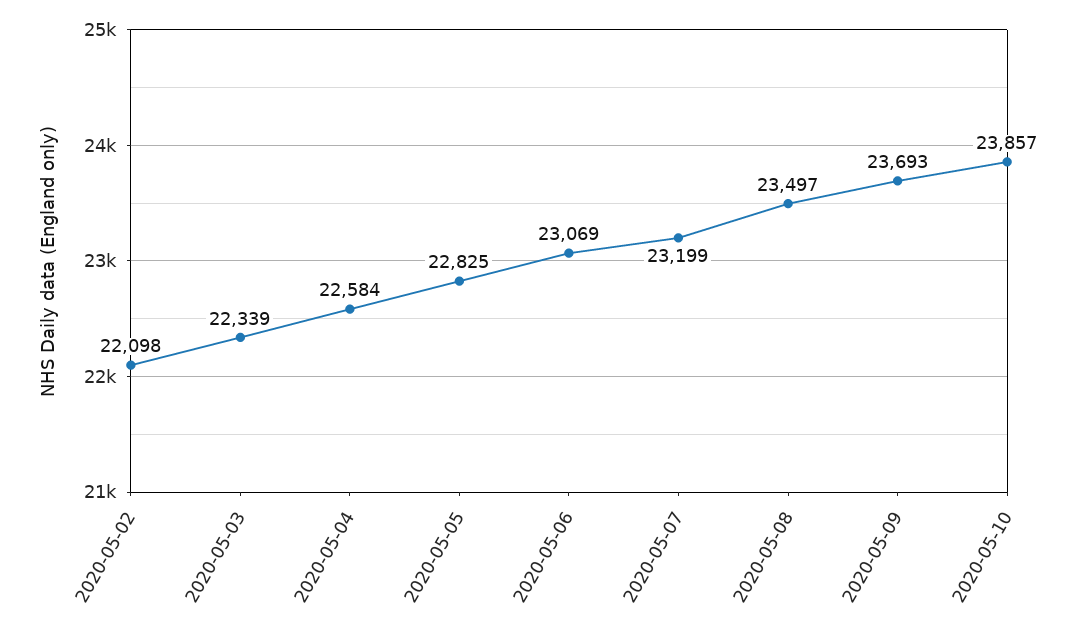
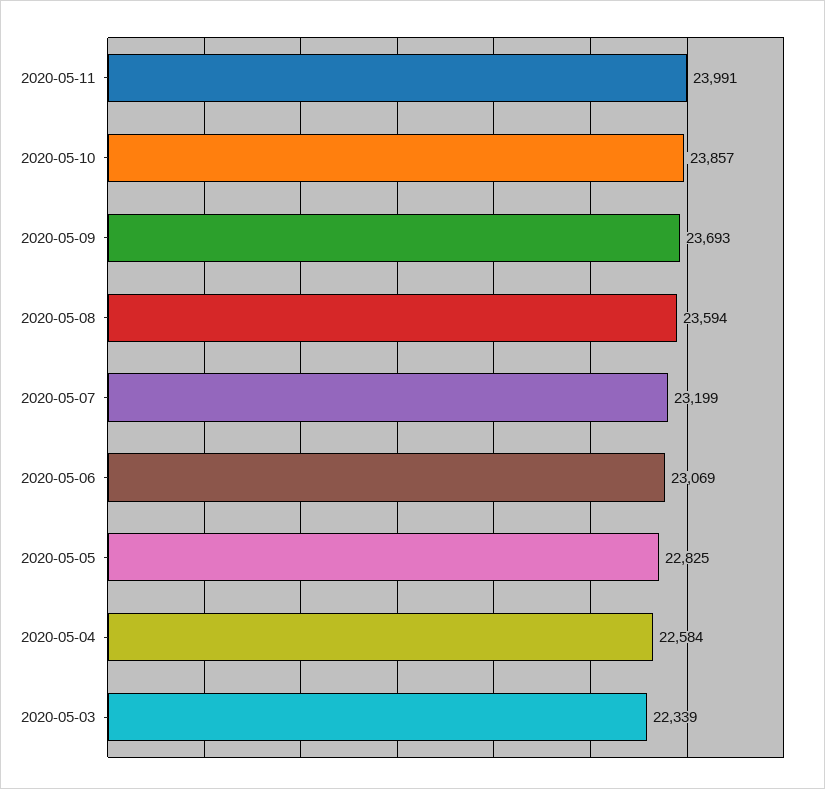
2020-05-02: 22098 -> none
2020-05-08: 23497 -> 23594
2020-05-11: none -> 23991

